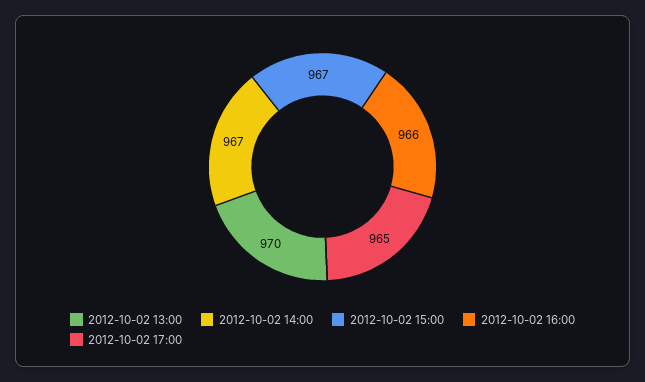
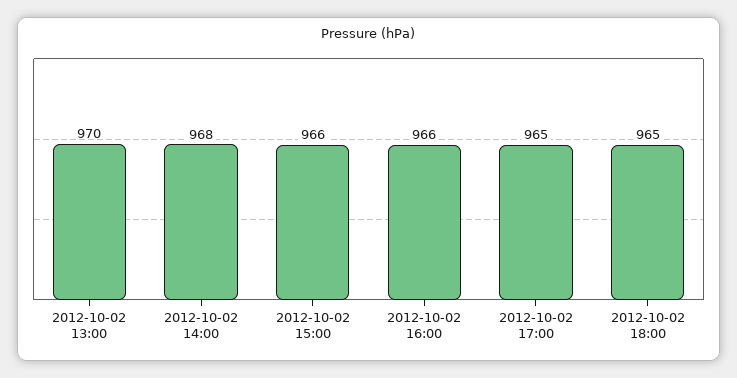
2012-10-02 14:00: 967 -> 968
2012-10-02 15:00: 967 -> 966
2012-10-02 18:00: none -> 965

